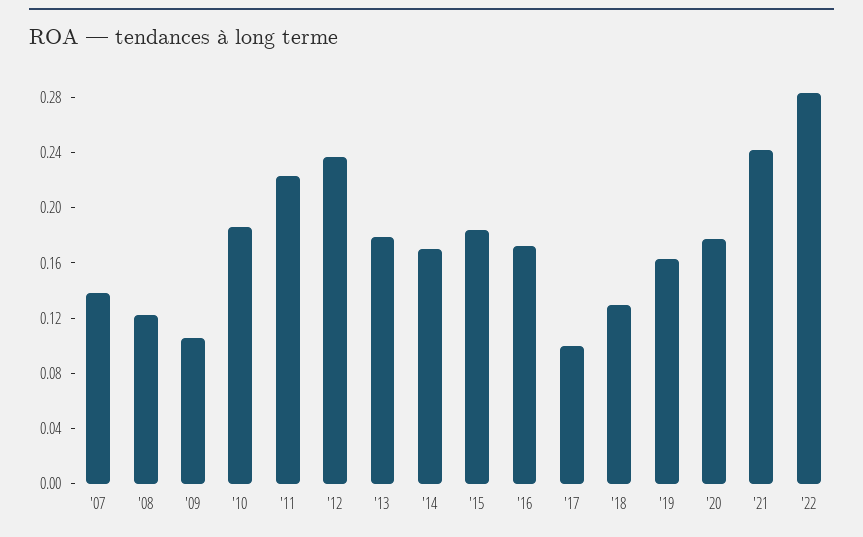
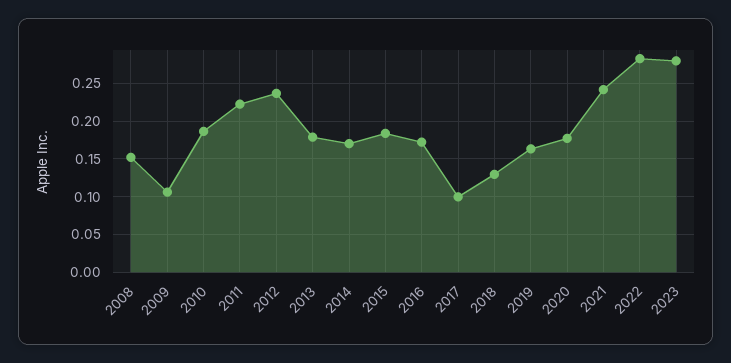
'07: 0.14 -> none
'08: 0.12 -> 0.15
2023: none -> 0.28

